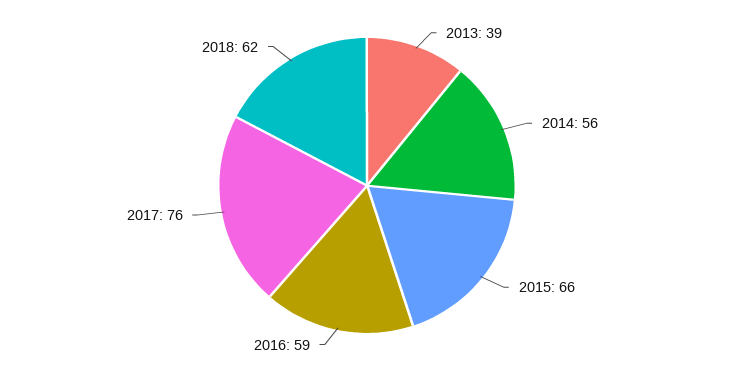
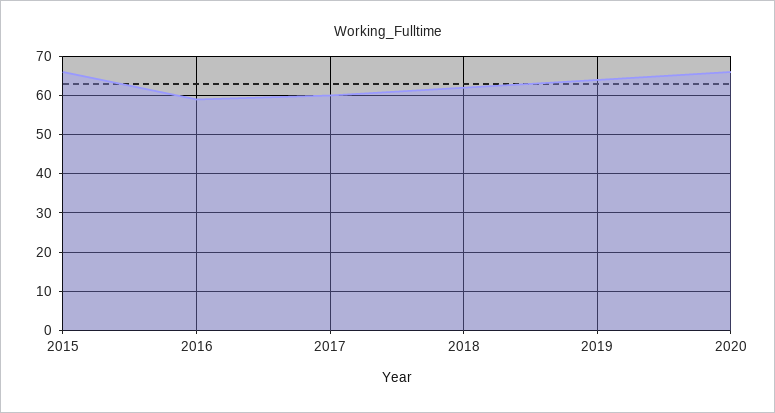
2013: 39 -> none
2014: 56 -> none
2017: 76 -> 60
2019: none -> 65
2020: none -> 65

